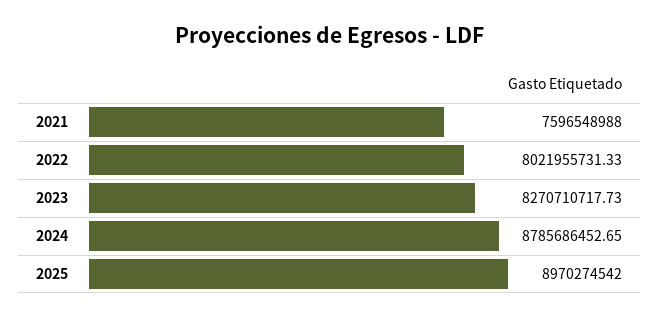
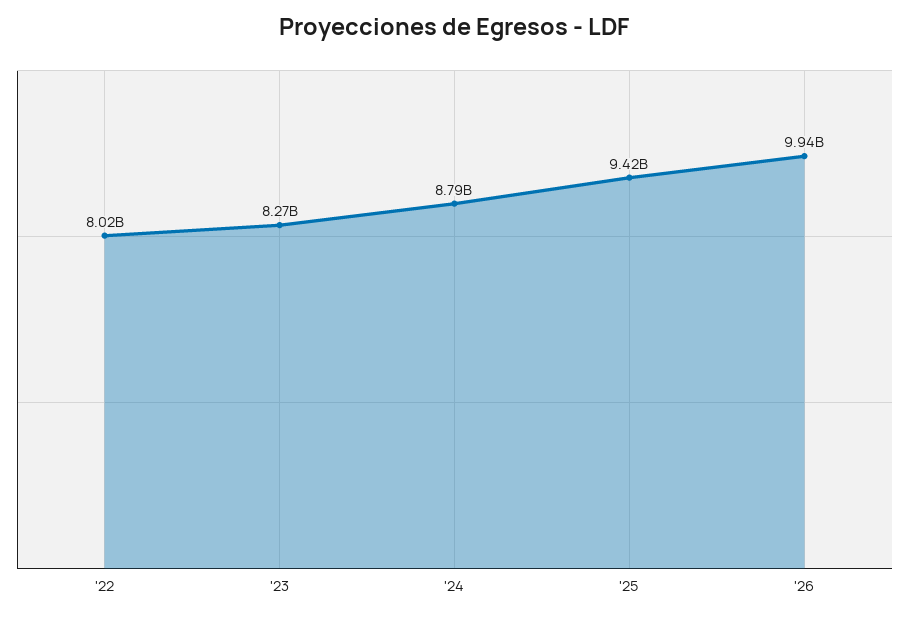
2021: 7596548988 -> none
2025: 8970274542 -> 9420000000
'26: none -> 9940000000

